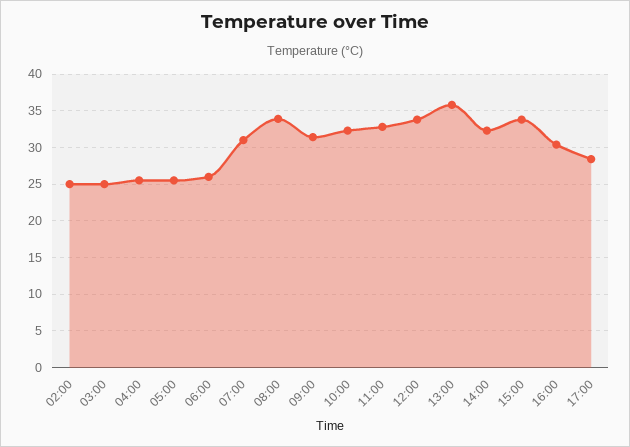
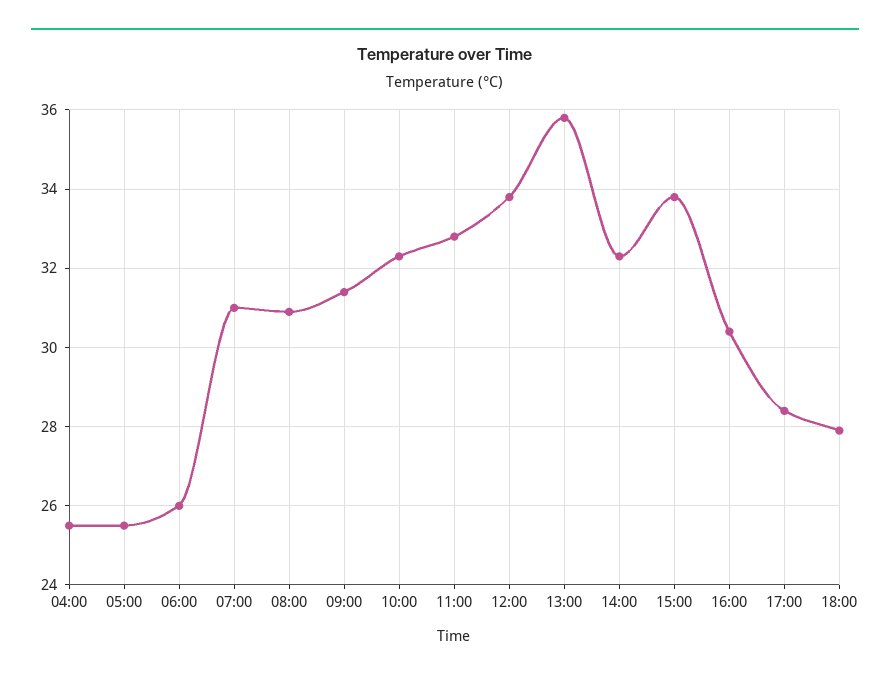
02:00: 25 -> none
03:00: 25 -> none
08:00: 34 -> 31
18:00: none -> 28

